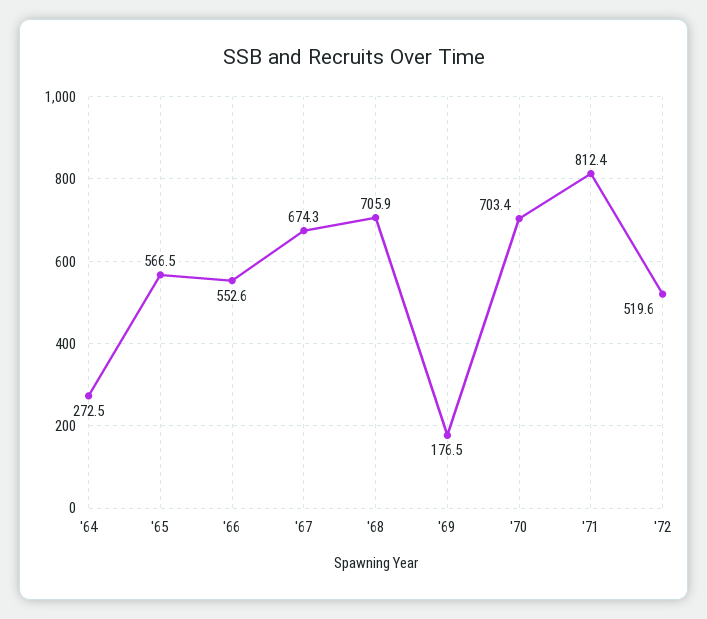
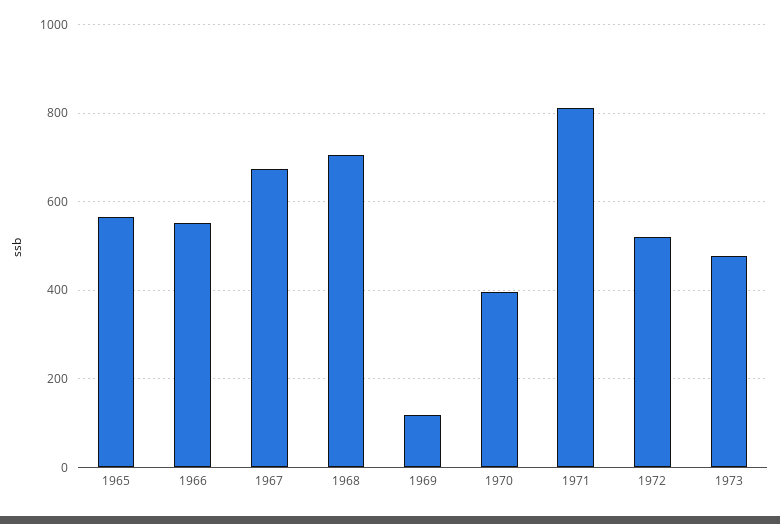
'64: 272.5 -> none
'69: 176.5 -> 120
'70: 703.4 -> 400
1973: none -> 480

